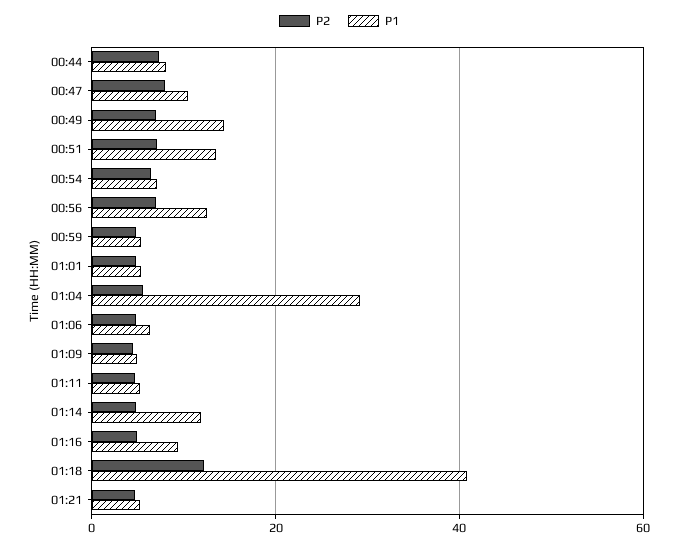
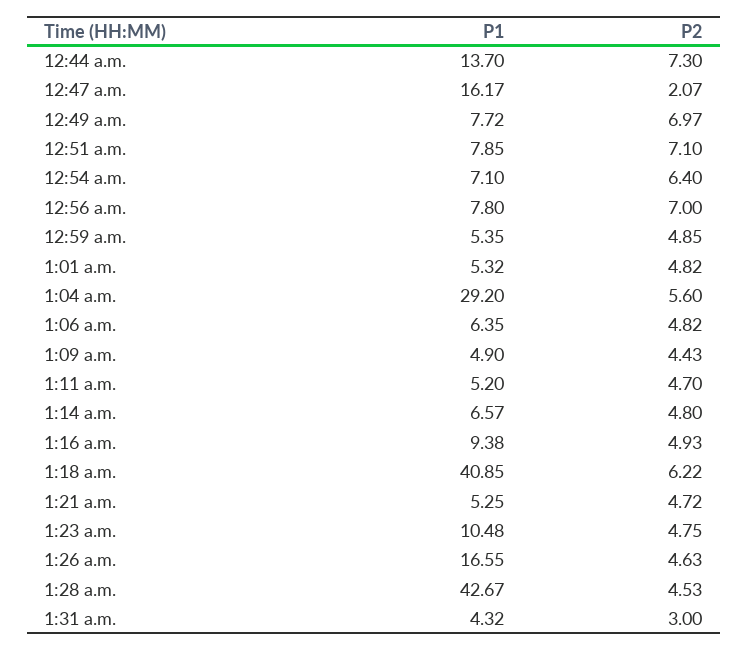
P1, 00:44: 8 -> 13.7
P2, 00:47: 8 -> 2.07
P1, 00:47: 10 -> 16.17
P1, 00:49: 14 -> 7.72
P1, 00:51: 14 -> 7.85
P1, 00:56: 12 -> 7.8
P1, 01:14: 12 -> 6.57
P2, 01:18: 12 -> 6.22
P1, 1:23 a.m.: none -> 10.48
P2, 1:23 a.m.: none -> 4.75
P1, 1:26 a.m.: none -> 16.55
P2, 1:26 a.m.: none -> 4.63
P1, 1:28 a.m.: none -> 42.67
P2, 1:28 a.m.: none -> 4.53
P1, 1:31 a.m.: none -> 4.32
P2, 1:31 a.m.: none -> 3

